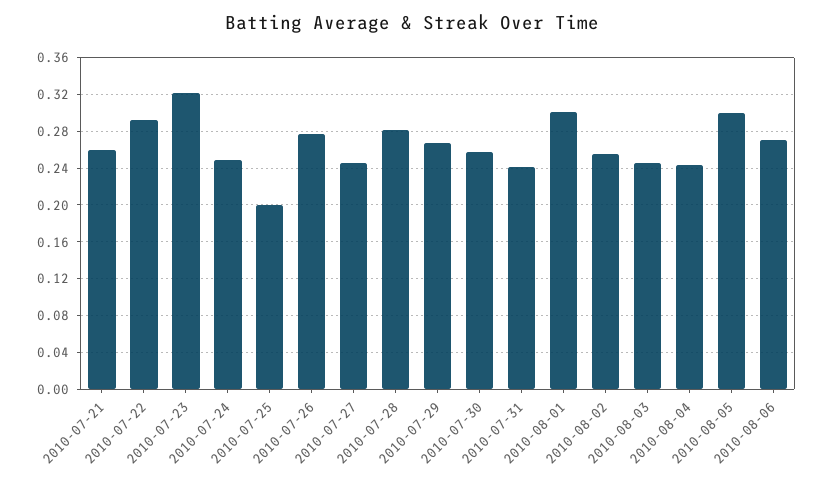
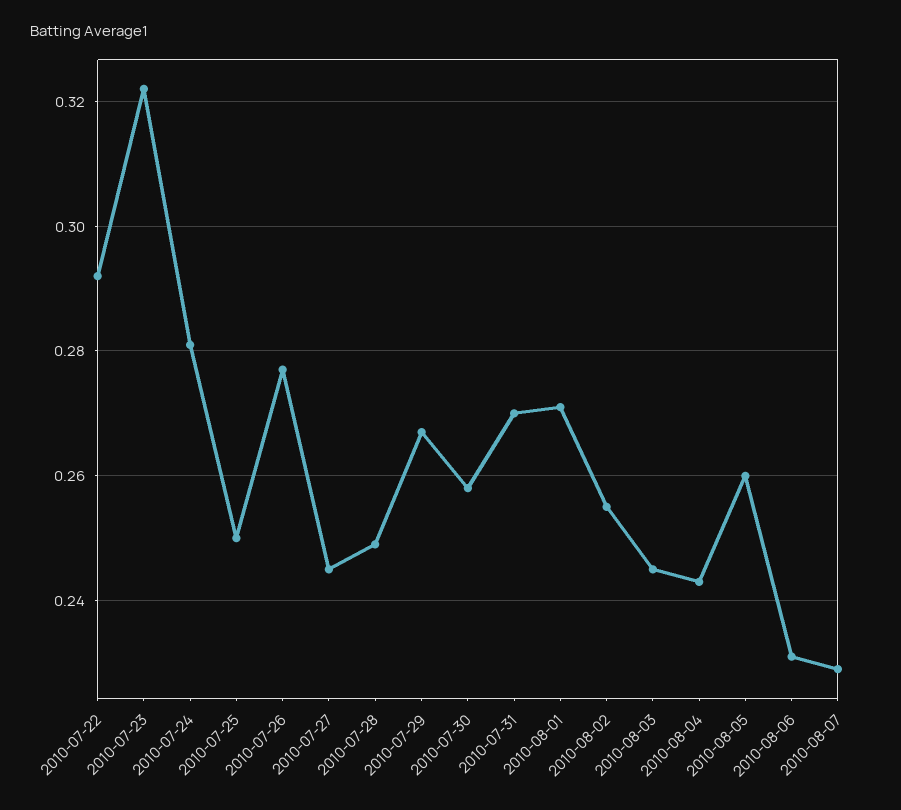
2010-07-21: 0.26 -> none
2010-07-24: 0.25 -> 0.28
2010-07-25: 0.2 -> 0.25
2010-07-28: 0.28 -> 0.25
2010-07-31: 0.24 -> 0.27
2010-08-01: 0.3 -> 0.27
2010-08-05: 0.3 -> 0.26
2010-08-06: 0.27 -> 0.23
2010-08-07: none -> 0.23

